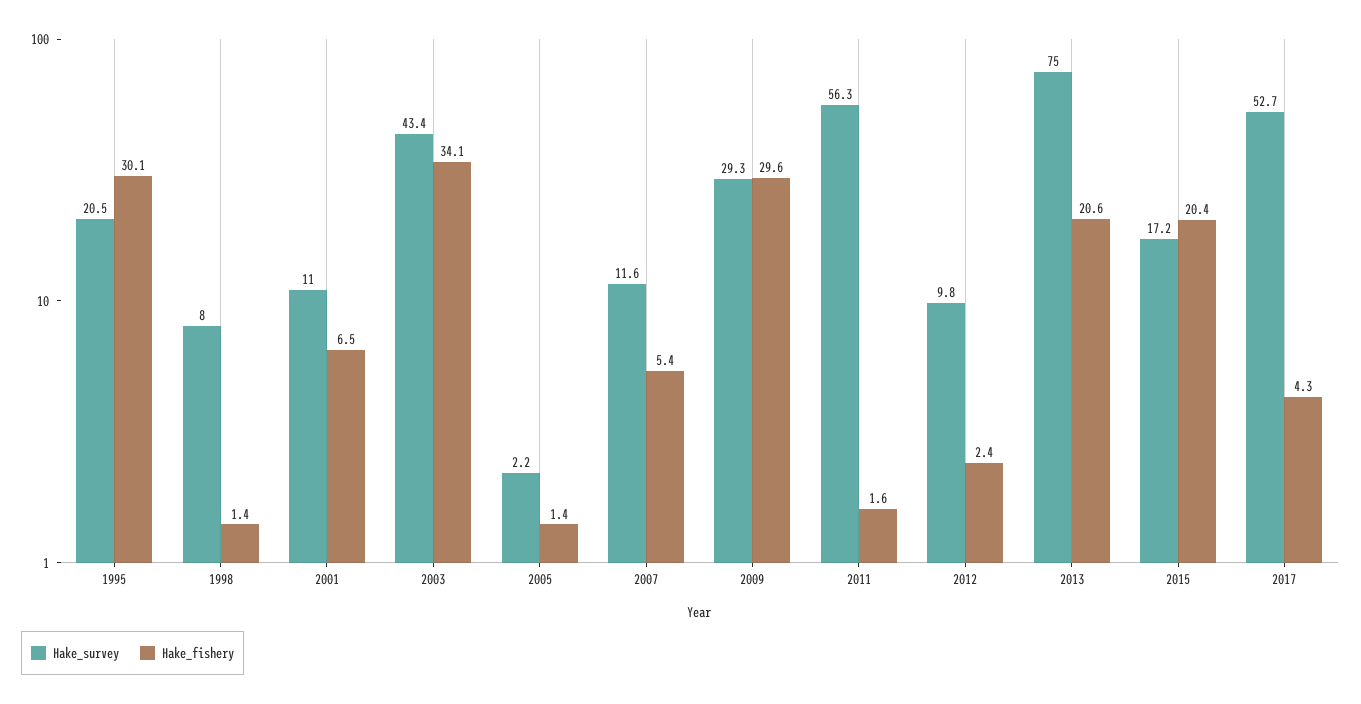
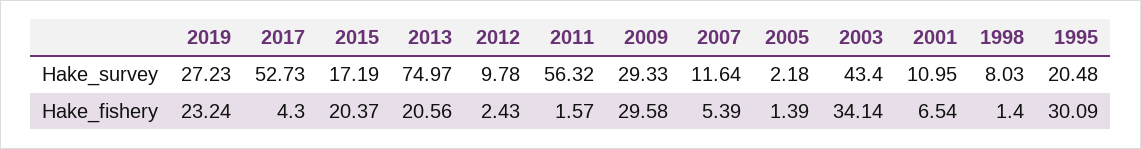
Hake_survey, 2019: none -> 27.23
Hake_fishery, 2019: none -> 23.24

